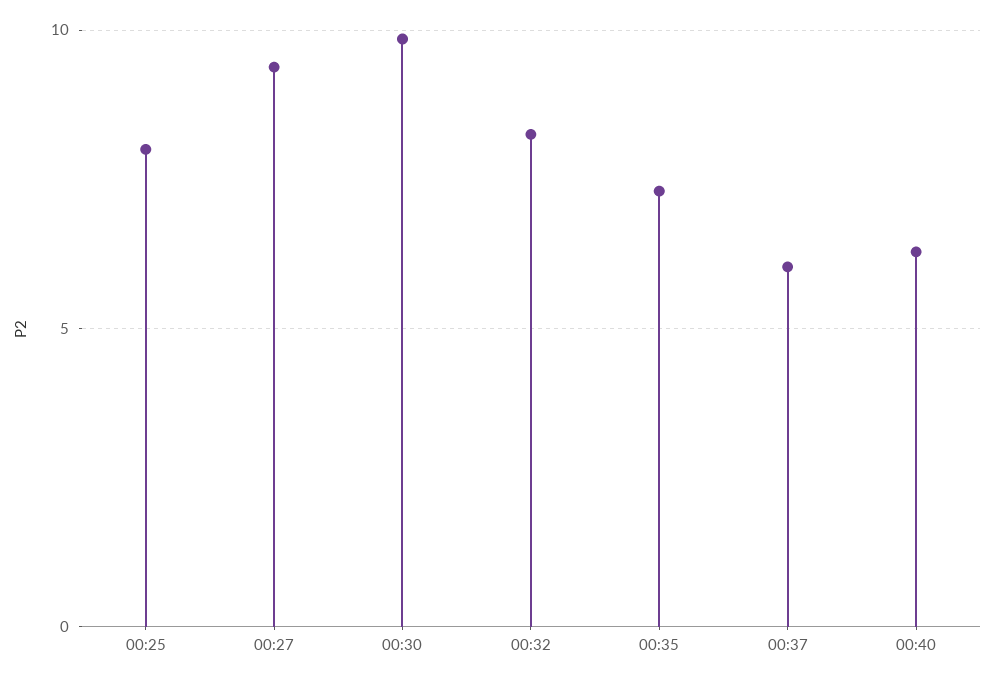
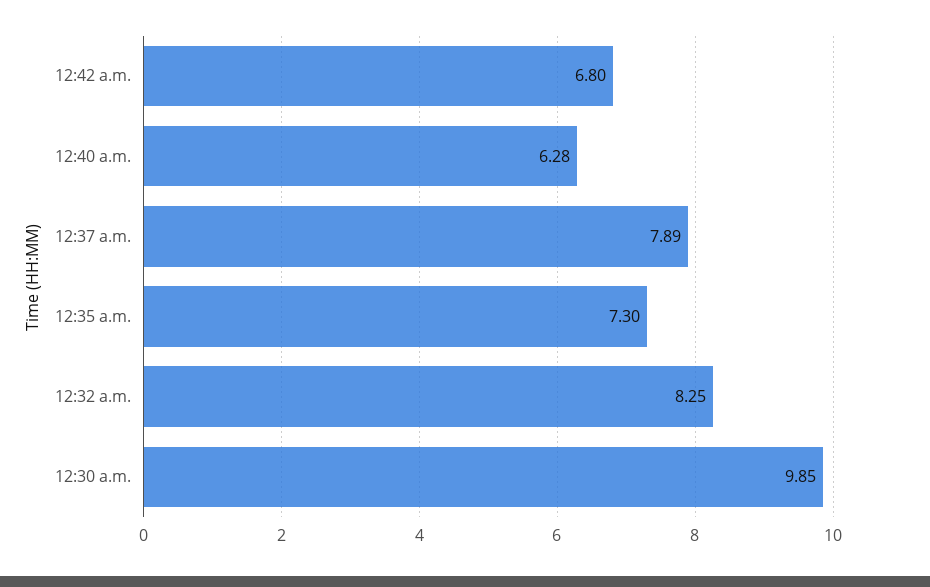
00:25: 8 -> none
00:27: 9.5 -> none
00:37: 6 -> 7.89
12:42 a.m.: none -> 6.8

